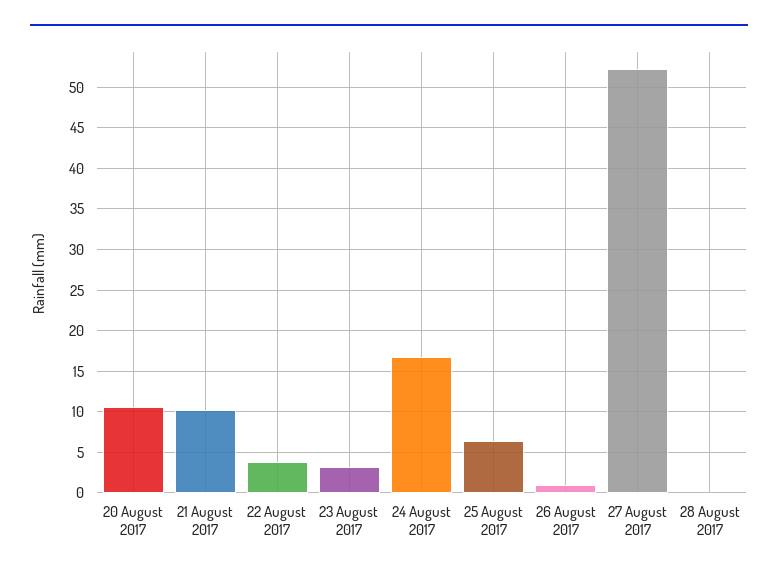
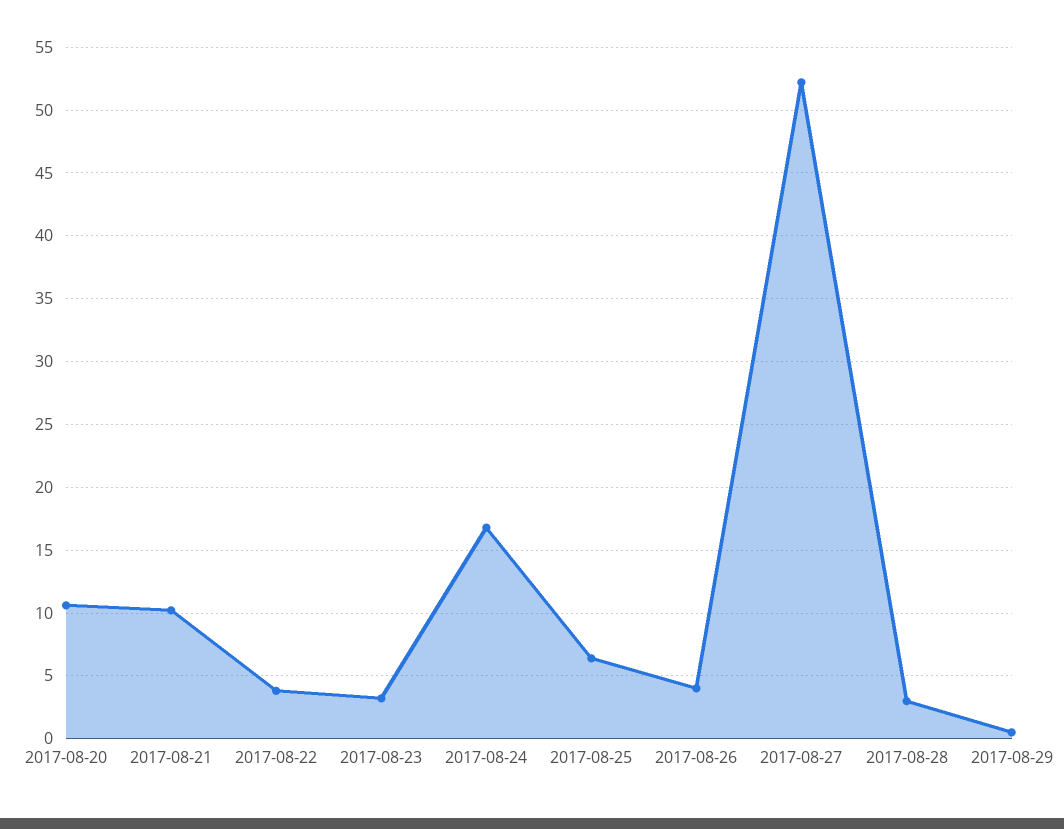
26 August 2017: 1 -> 4
28 August 2017: 0 -> 3
2017-08-29: none -> 0.5

